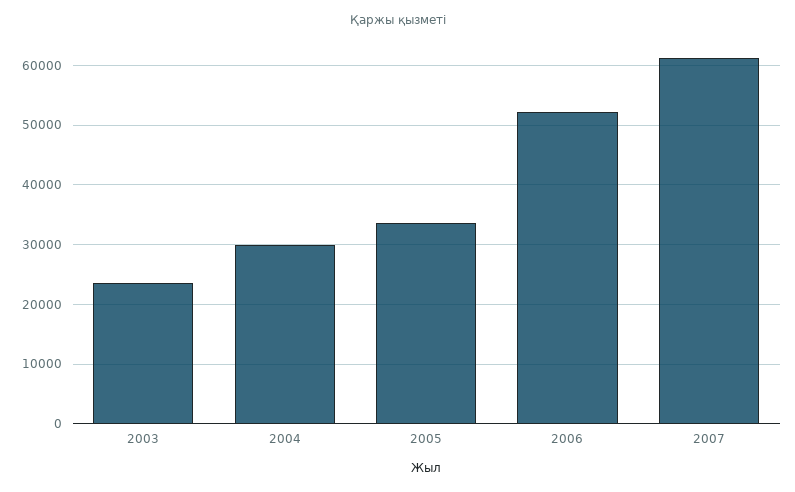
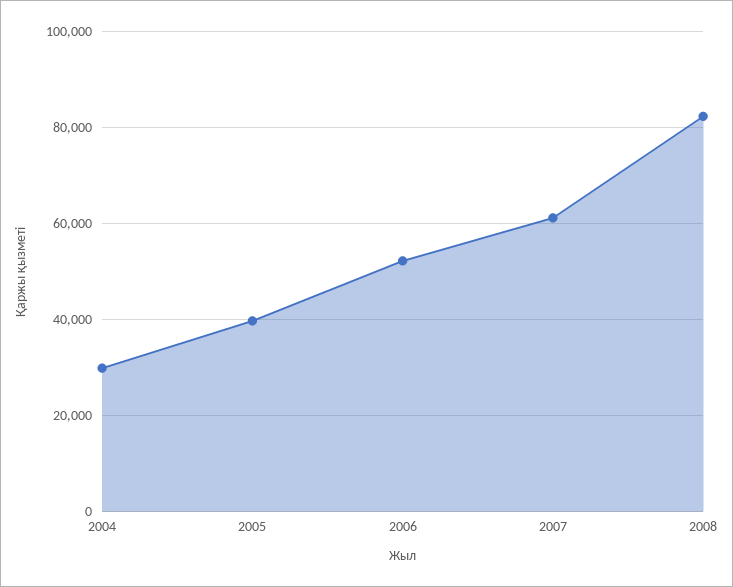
2003: 24000 -> none
2005: 34000 -> 40000
2008: none -> 82000

